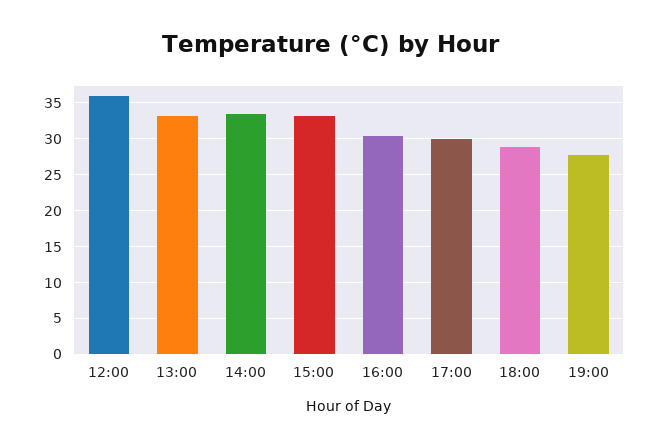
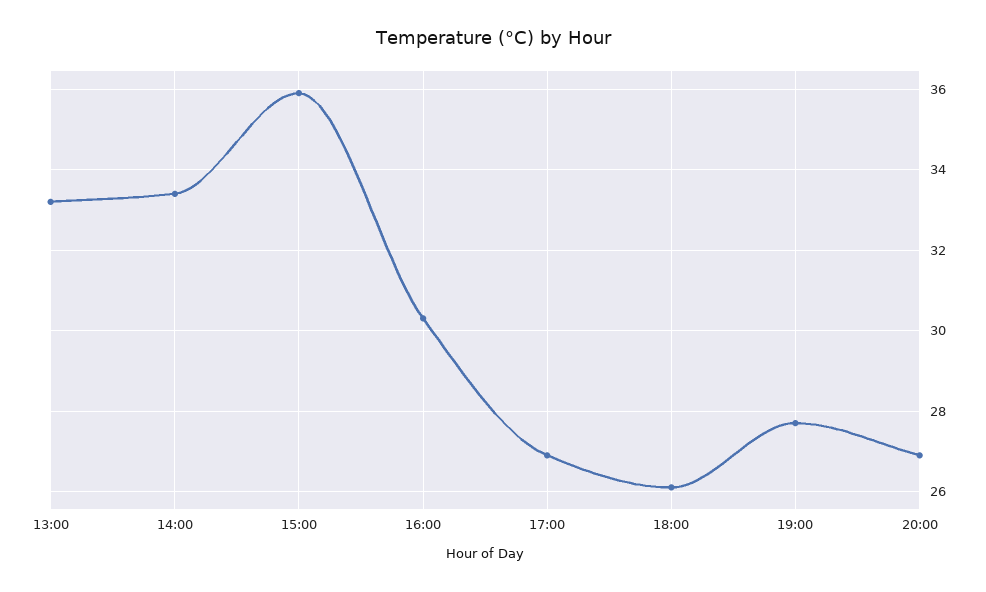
12:00: 36 -> none
15:00: 33 -> 36
17:00: 30 -> 27
18:00: 29 -> 26
20:00: none -> 27

